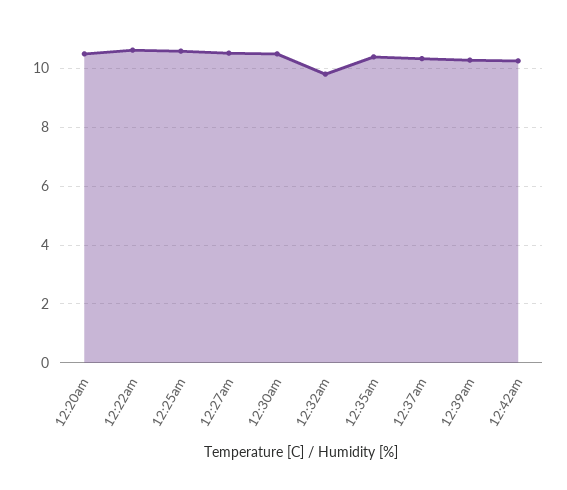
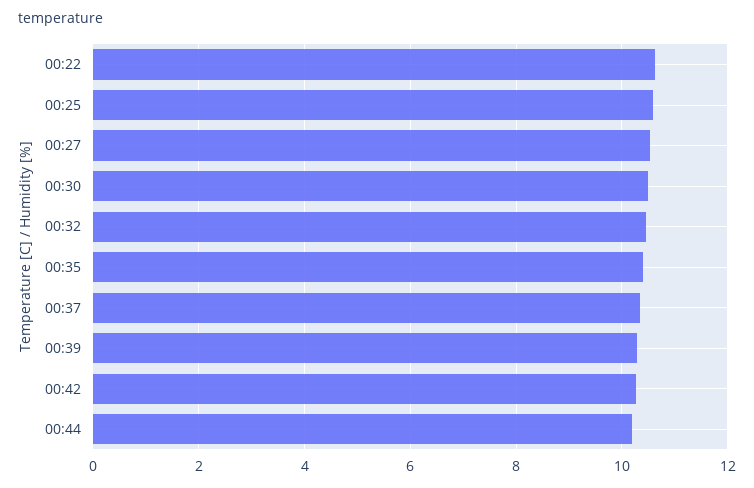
12:20am: 10.5 -> none
12:32am: 9.75 -> 10.4
00:44: none -> 10.2

